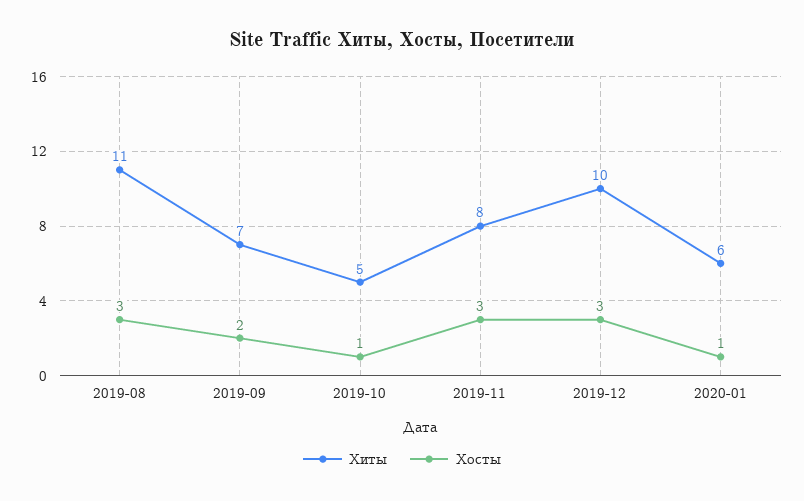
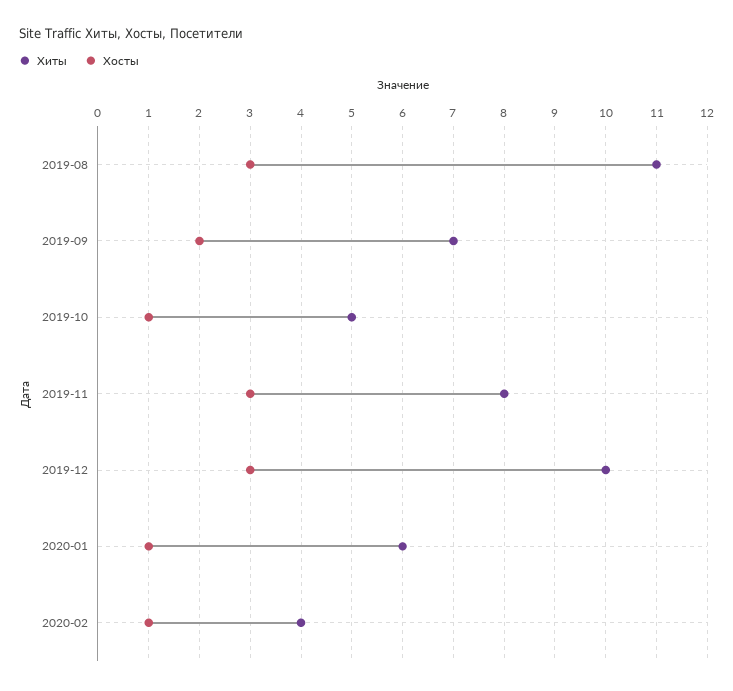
Хиты, 2020-02: none -> 4
Хосты, 2020-02: none -> 1

